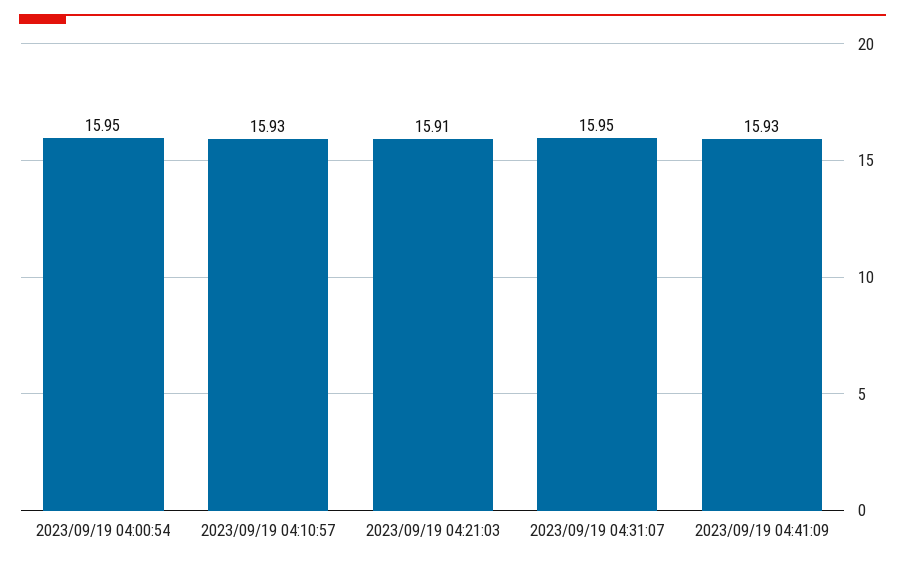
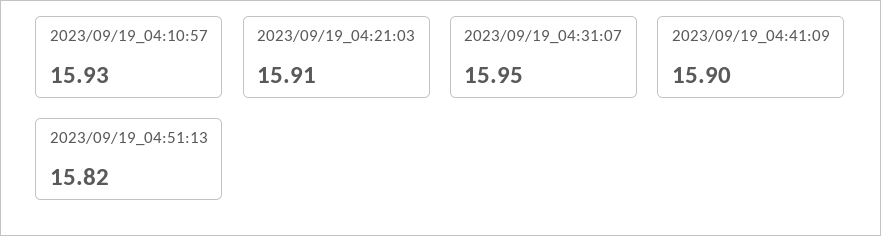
2023/09/19 04:00:54: 15.95 -> none
2023/09/19 04:41:09: 15.93 -> 15.9
2023/09/19_04:51:13: none -> 15.82

